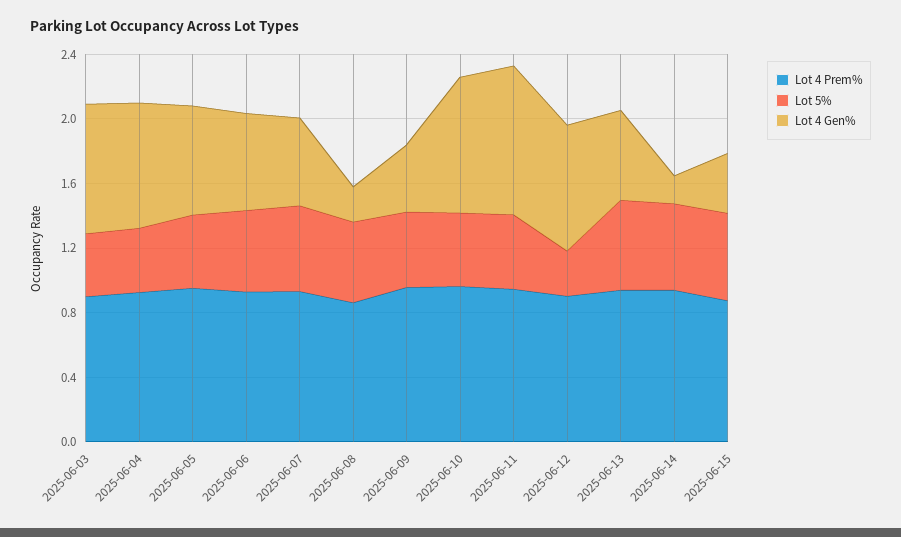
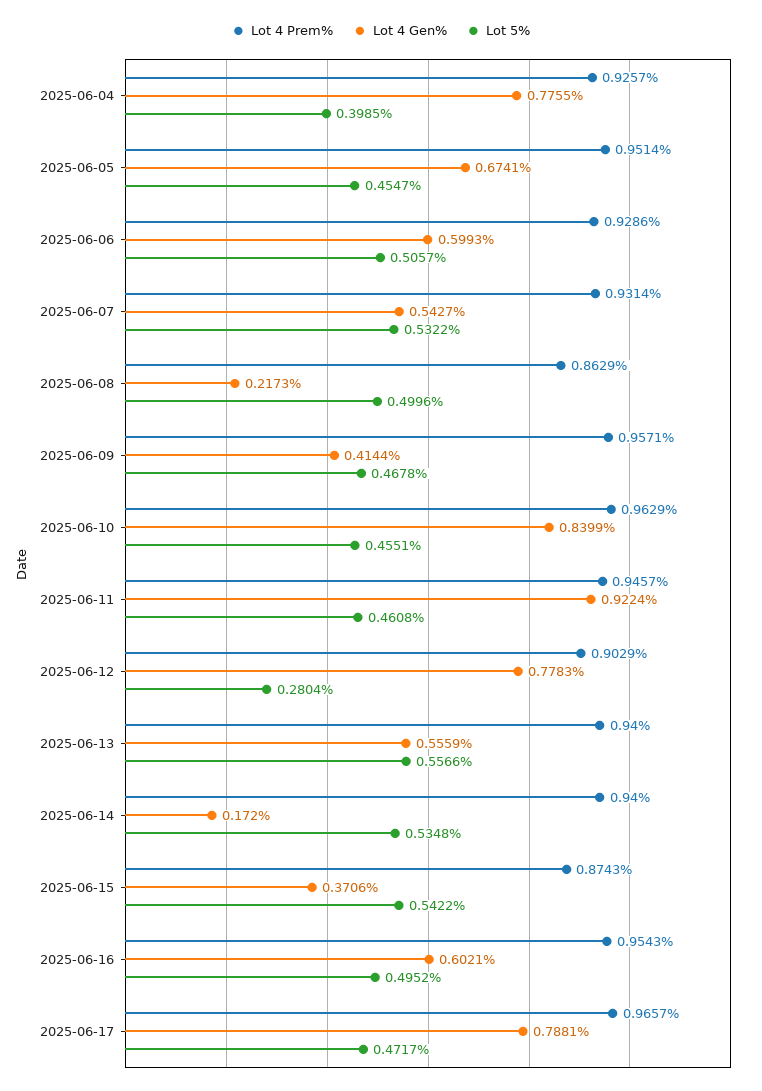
Lot 4 Prem%, 2025-06-03: 0.9 -> none
Lot 5%, 2025-06-03: 0.4 -> none
Lot 4 Gen%, 2025-06-03: 0.8 -> none
Lot 4 Prem%, 2025-06-16: none -> 0.9543
Lot 4 Gen%, 2025-06-16: none -> 0.6021
Lot 5%, 2025-06-16: none -> 0.4952
Lot 4 Prem%, 2025-06-17: none -> 0.9657
Lot 4 Gen%, 2025-06-17: none -> 0.7881
Lot 5%, 2025-06-17: none -> 0.4717

